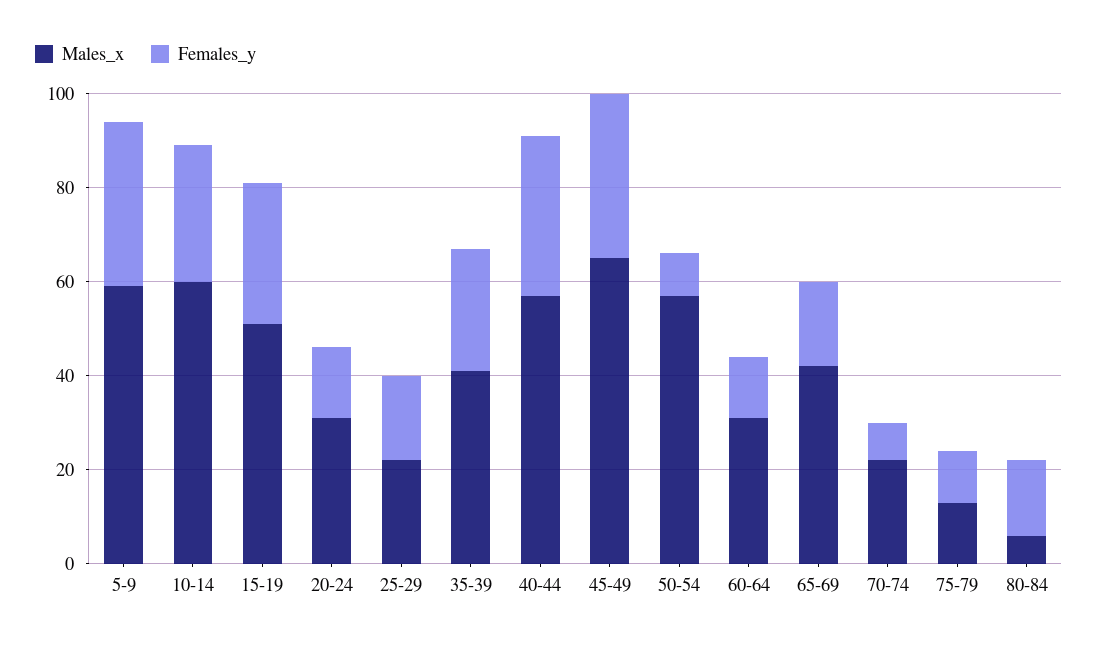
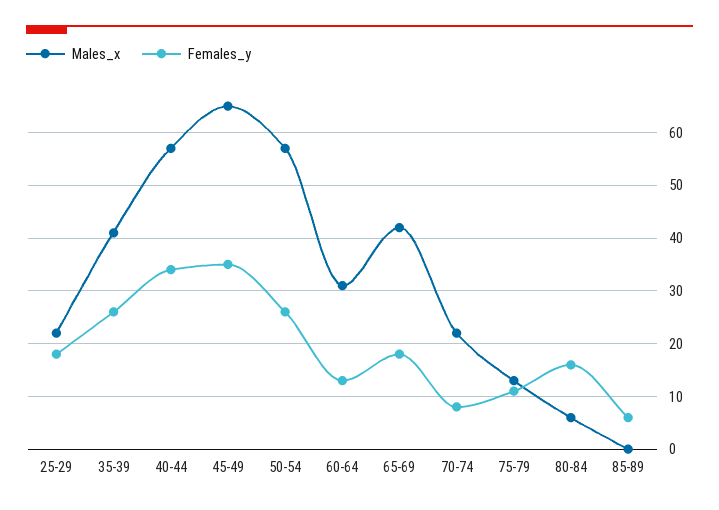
Males_x, 5-9: 60 -> none
Females_y, 5-9: 35 -> none
Males_x, 10-14: 60 -> none
Females_y, 10-14: 30 -> none
Males_x, 15-19: 50 -> none
Females_y, 15-19: 30 -> none
Males_x, 20-24: 30 -> none
Females_y, 20-24: 15 -> none
Females_y, 50-54: 10 -> 25
Males_x, 85-89: none -> 0
Females_y, 85-89: none -> 5

